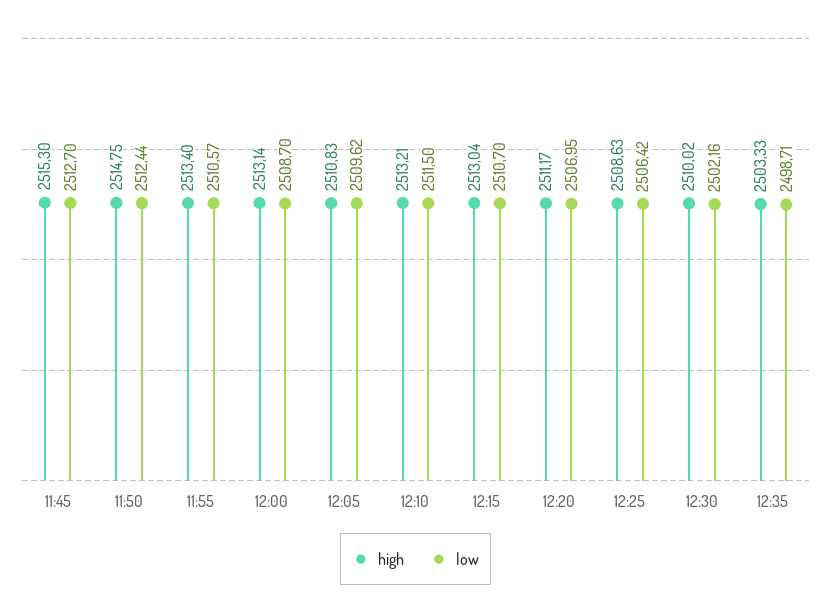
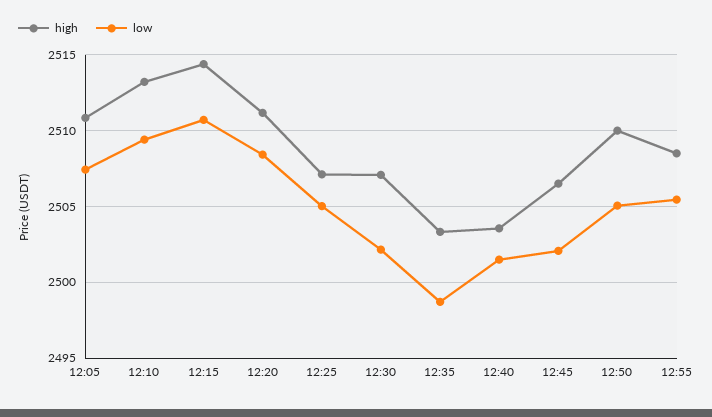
high, 11:45: 2515.3 -> none
low, 11:45: 2512.7 -> none
high, 11:50: 2514.75 -> none
low, 11:50: 2512.44 -> none
high, 11:55: 2513.4 -> none
low, 11:55: 2510.57 -> none
high, 12:00: 2513.14 -> none
low, 12:00: 2508.7 -> none
low, 12:05: 2509.62 -> 2507.5
low, 12:10: 2511.5 -> 2509.5
high, 12:15: 2513.04 -> 2514.5
low, 12:20: 2506.95 -> 2508.5
high, 12:25: 2508.63 -> 2507
low, 12:25: 2506.42 -> 2505
high, 12:30: 2510.02 -> 2507
high, 12:40: none -> 2503.5
low, 12:40: none -> 2501.5
high, 12:45: none -> 2506.5
low, 12:45: none -> 2502
high, 12:50: none -> 2510
low, 12:50: none -> 2505
high, 12:55: none -> 2508.5
low, 12:55: none -> 2505.5

